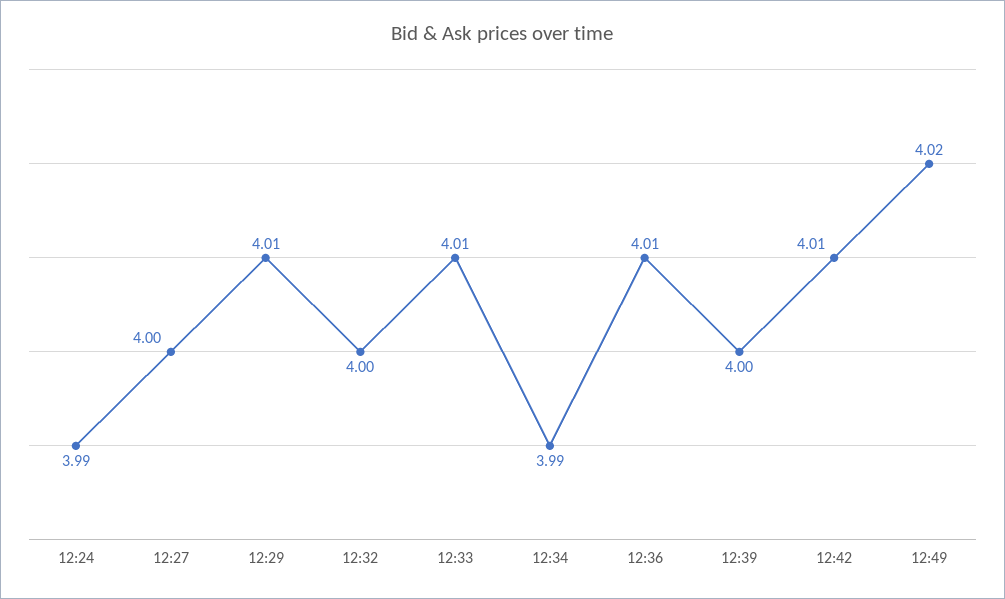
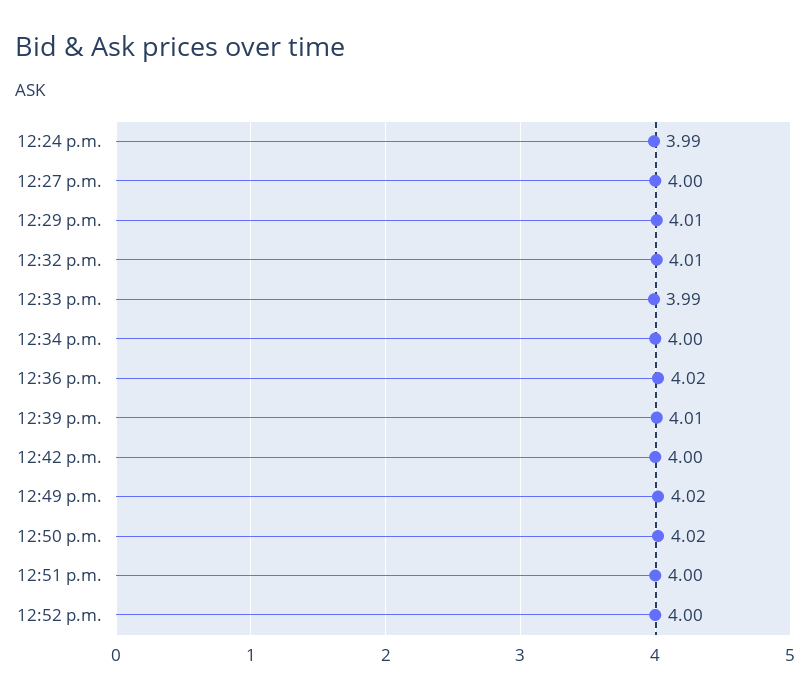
12:32: 4 -> 4.01
12:33: 4.01 -> 3.99
12:34: 3.99 -> 4
12:36: 4.01 -> 4.02
12:39: 4 -> 4.01
12:42: 4.01 -> 4
12:50 p.m.: none -> 4.02
12:51 p.m.: none -> 4
12:52 p.m.: none -> 4

